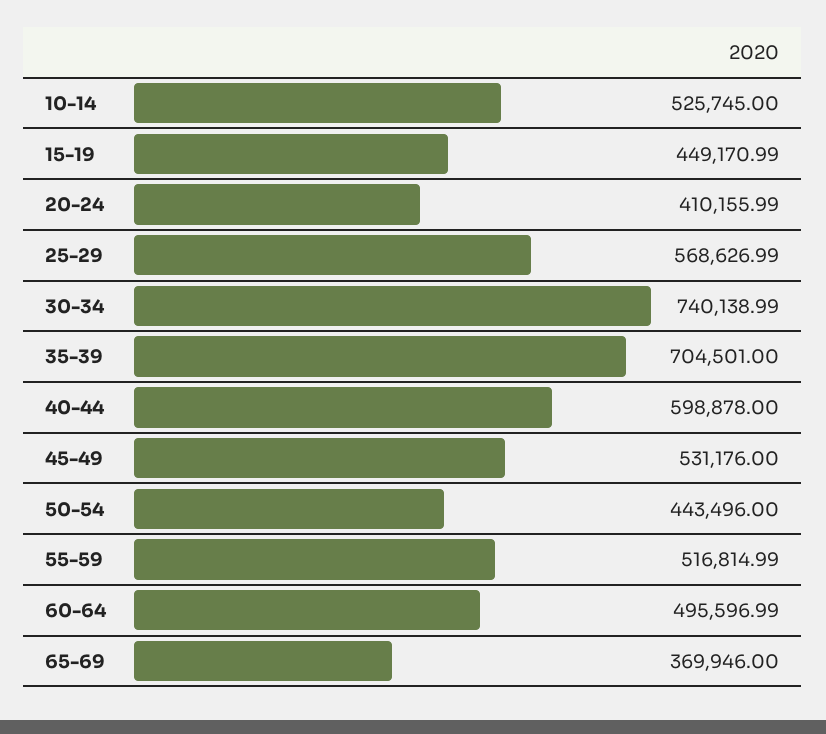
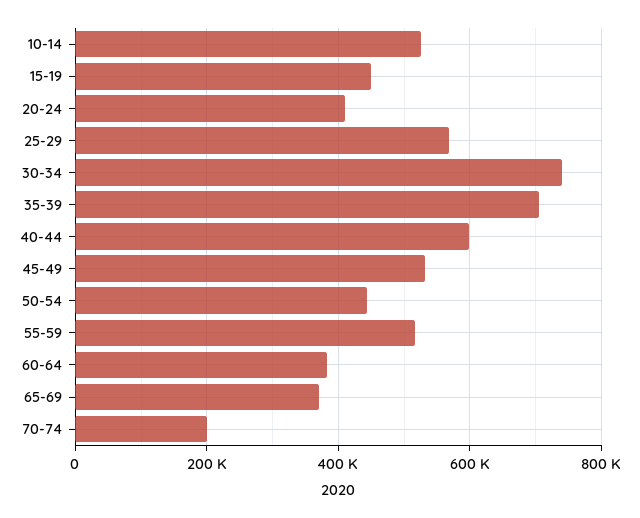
60-64: 495596.99 -> 380000
70-74: none -> 200000

